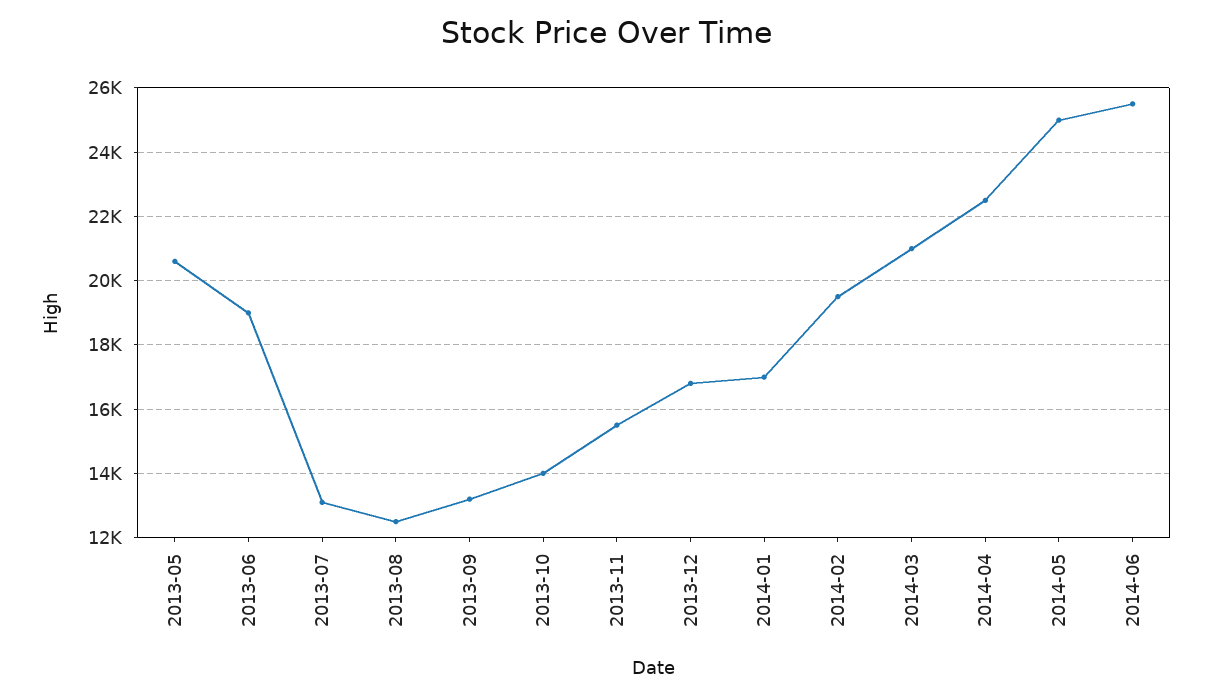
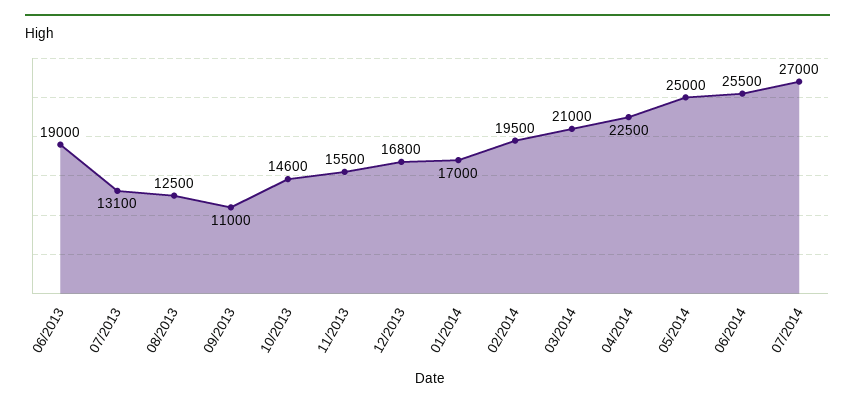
2013-05: 20600 -> none
2013-09: 13200 -> 11000
2013-10: 14000 -> 14600
07/2014: none -> 27000

